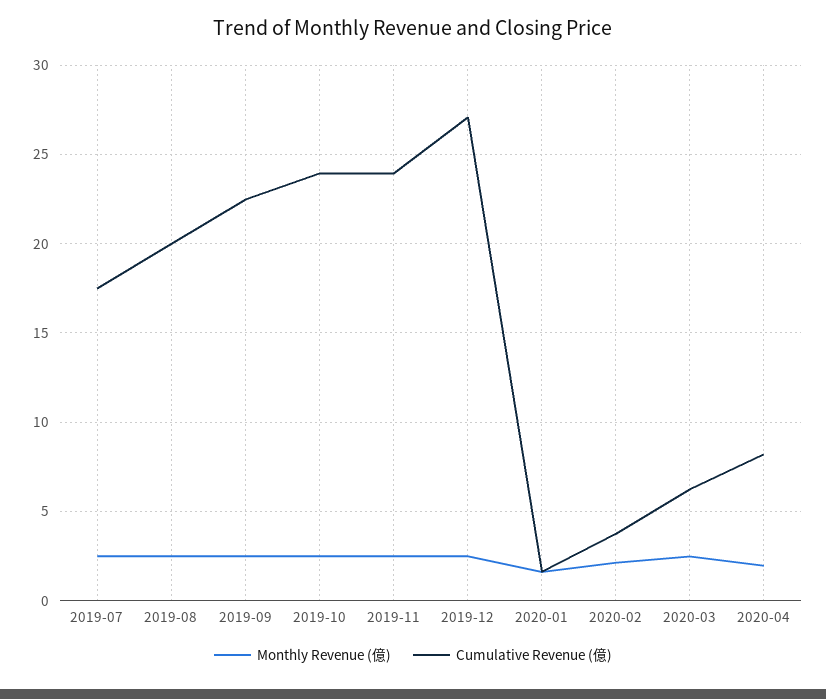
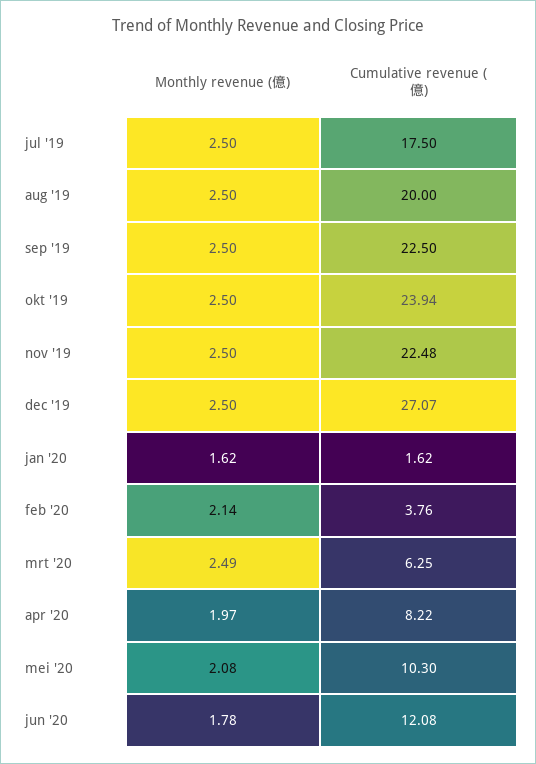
Cumulative Revenue (億), 2019-11: 24 -> 22.48
Monthly Revenue (億), mei '20: none -> 2.08
Cumulative Revenue (億), mei '20: none -> 10.3
Monthly Revenue (億), jun '20: none -> 1.78
Cumulative Revenue (億), jun '20: none -> 12.08

